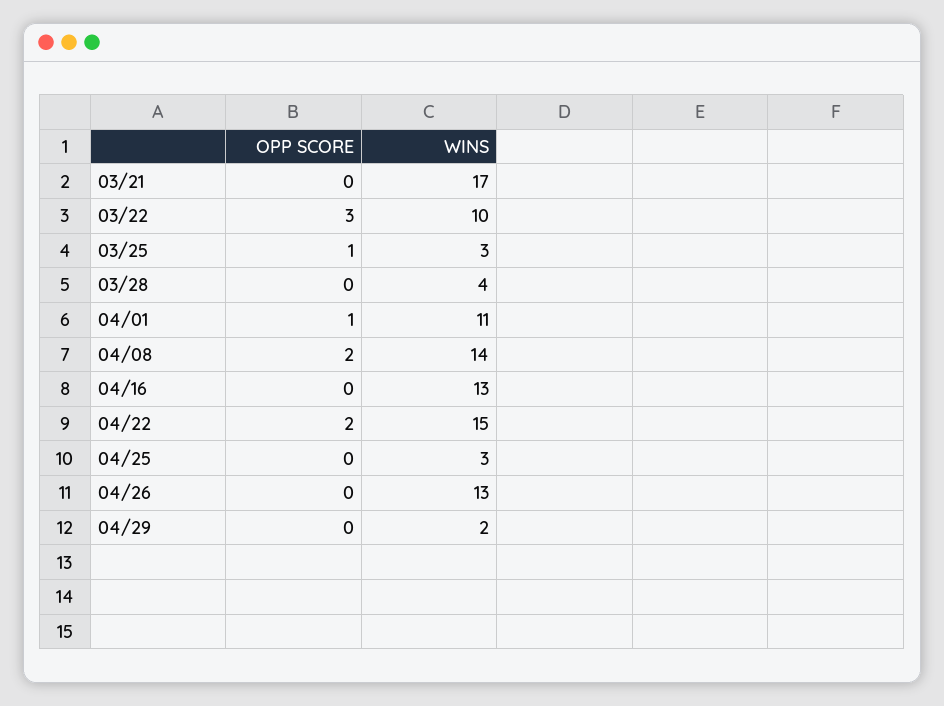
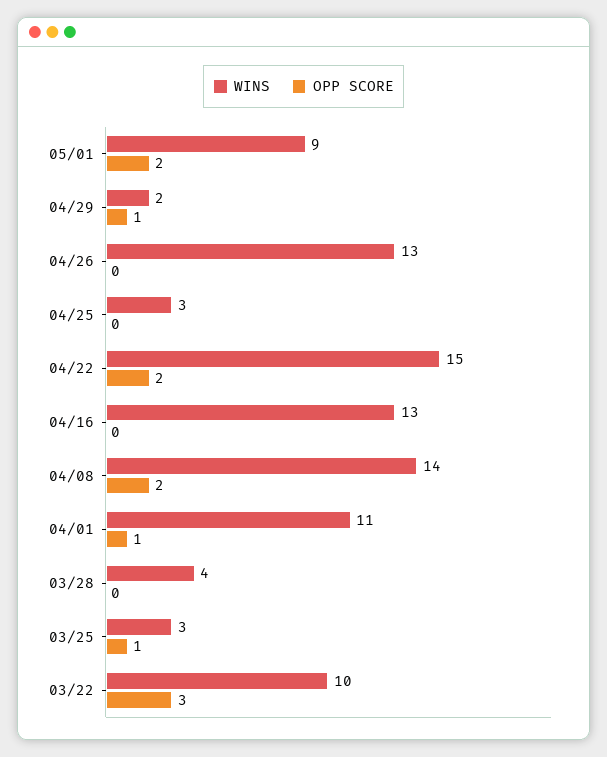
OPP SCORE, 03/21: 0 -> none
WINS, 03/21: 17 -> none
OPP SCORE, 04/29: 0 -> 1
WINS, 05/01: none -> 9
OPP SCORE, 05/01: none -> 2

